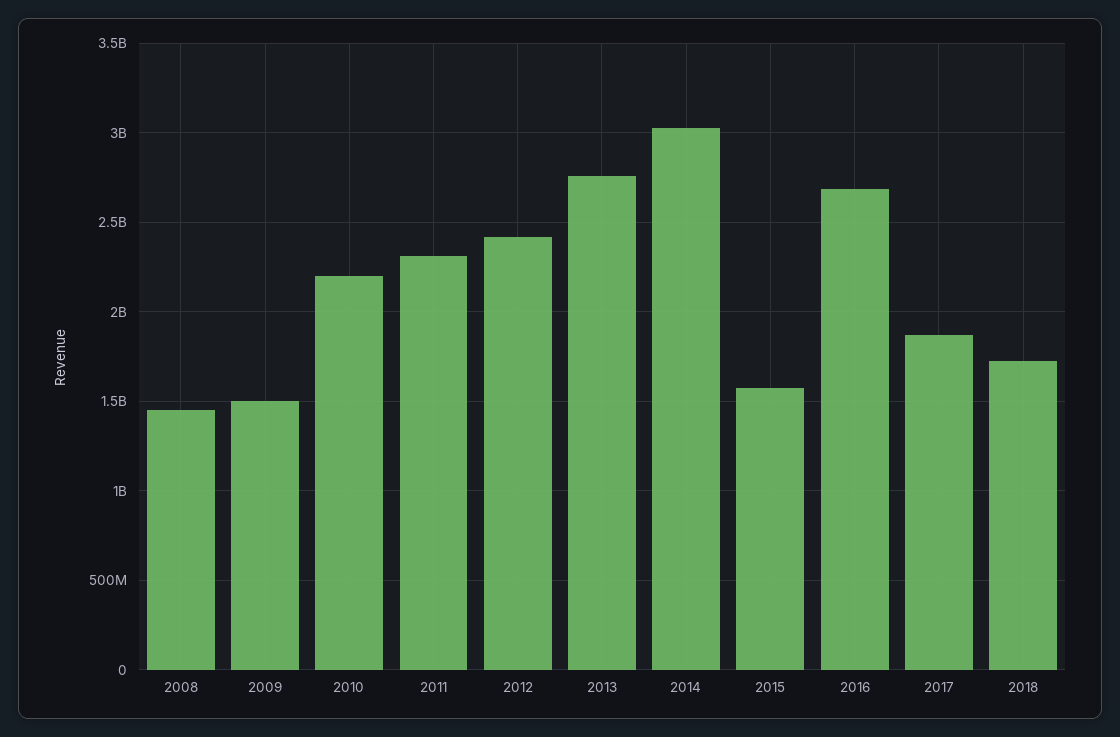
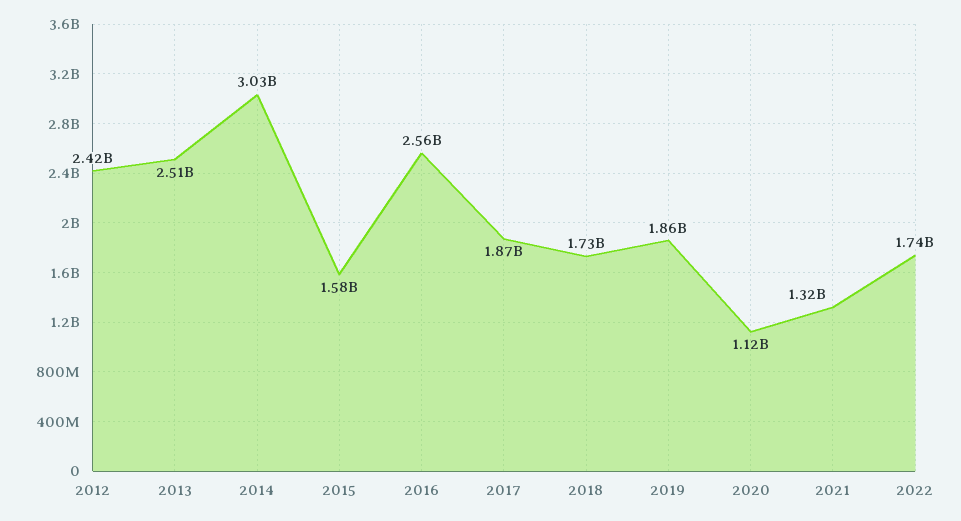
2008: 1450000000 -> none
2009: 1500000000 -> none
2010: 2200000000 -> none
2011: 2300000000 -> none
2013: 2750000000 -> 2510000000
2016: 2700000000 -> 2560000000
2019: none -> 1860000000
2020: none -> 1120000000
2021: none -> 1320000000
2022: none -> 1740000000

